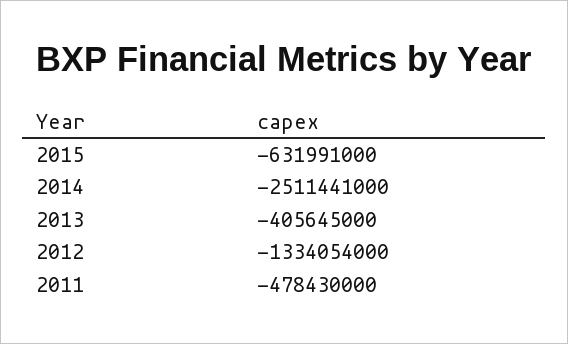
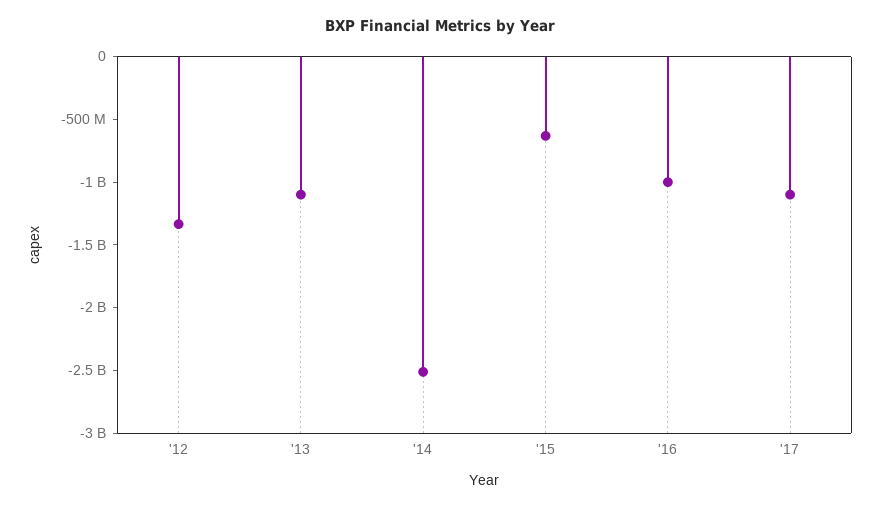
2013: -405645000 -> -1100000000
2011: -478430000 -> none
'16: none -> -1000000000
'17: none -> -1100000000

